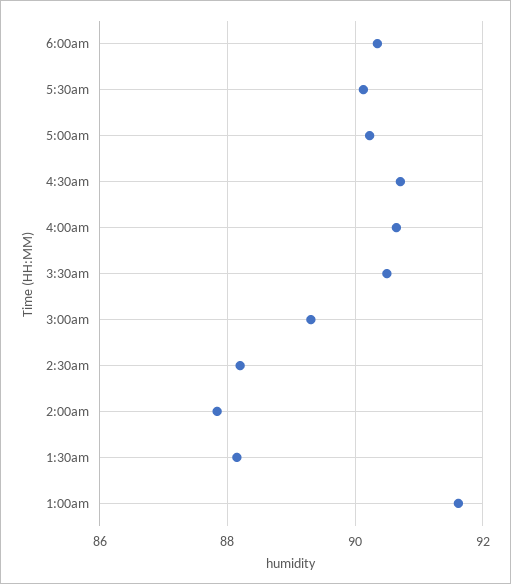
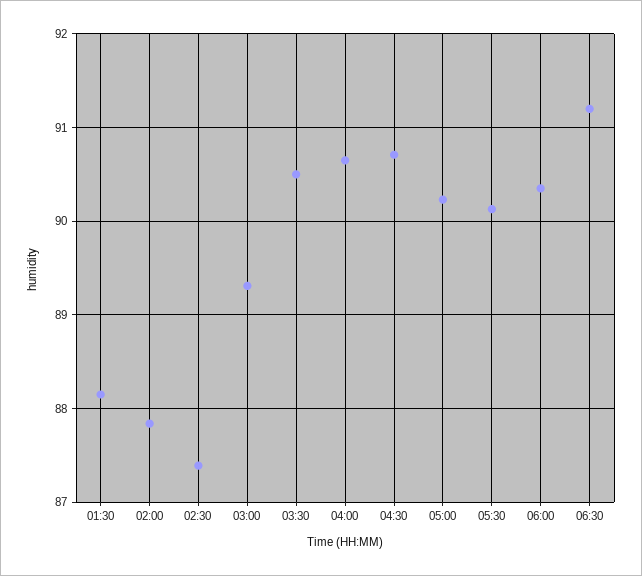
2:30am: 88.2 -> 87.4
1:00am: 91.6 -> none
06:30: none -> 91.2

